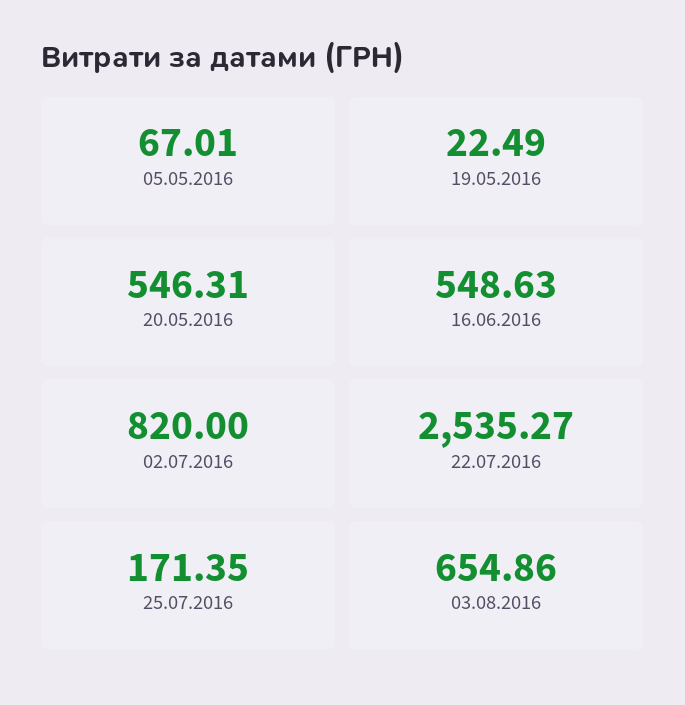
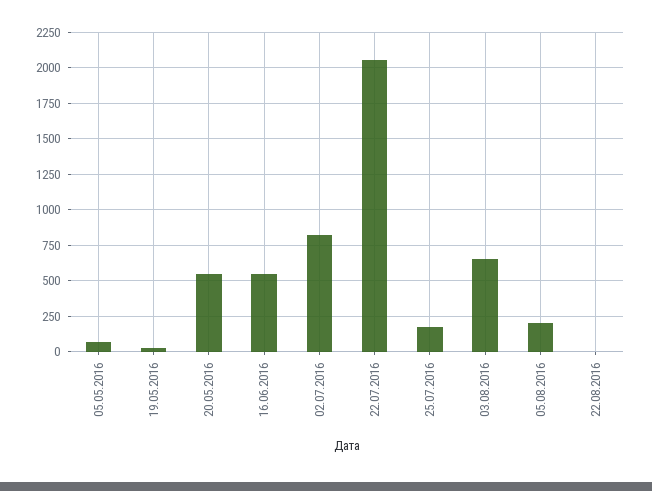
22.07.2016: 2535.27 -> 2050
05.08.2016: none -> 200
22.08.2016: none -> 0

